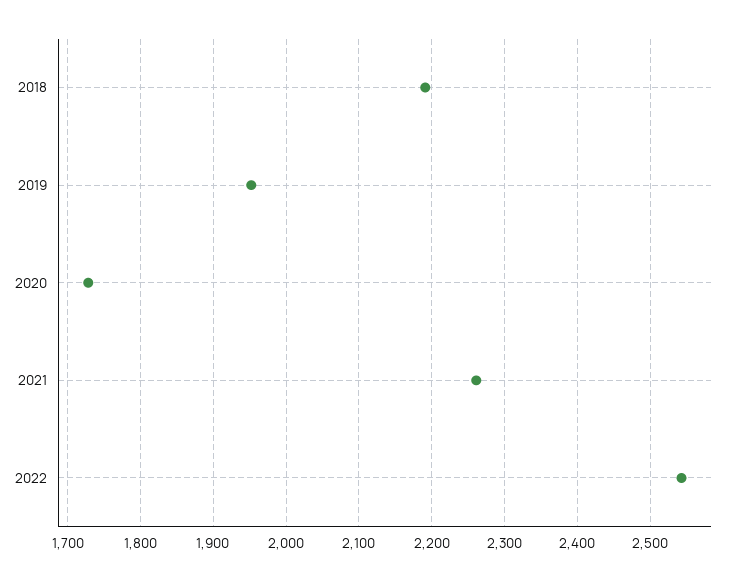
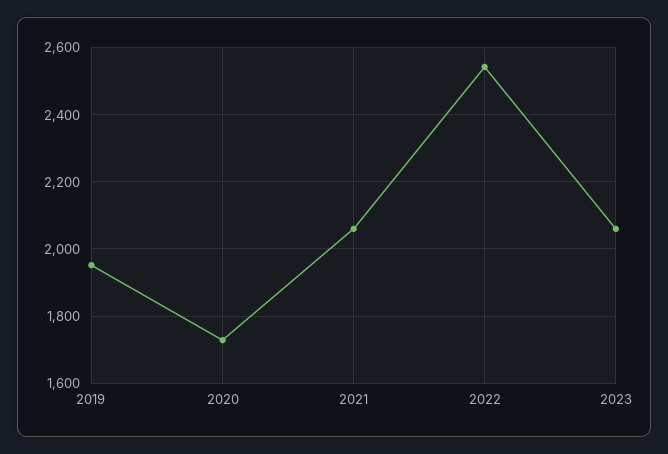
2018: 2190 -> none
2021: 2260 -> 2060
2023: none -> 2060

